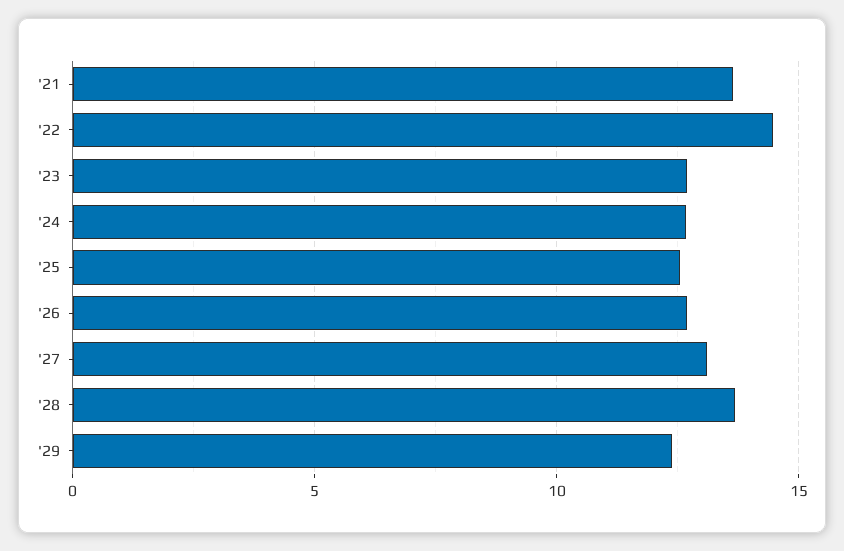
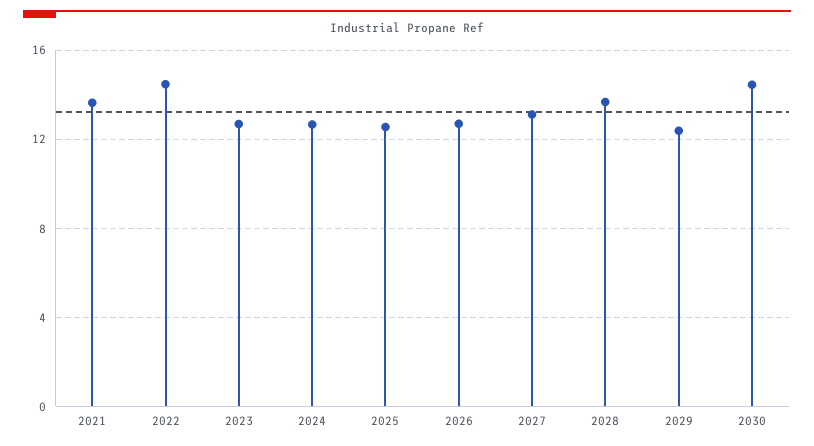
2030: none -> 14.5

